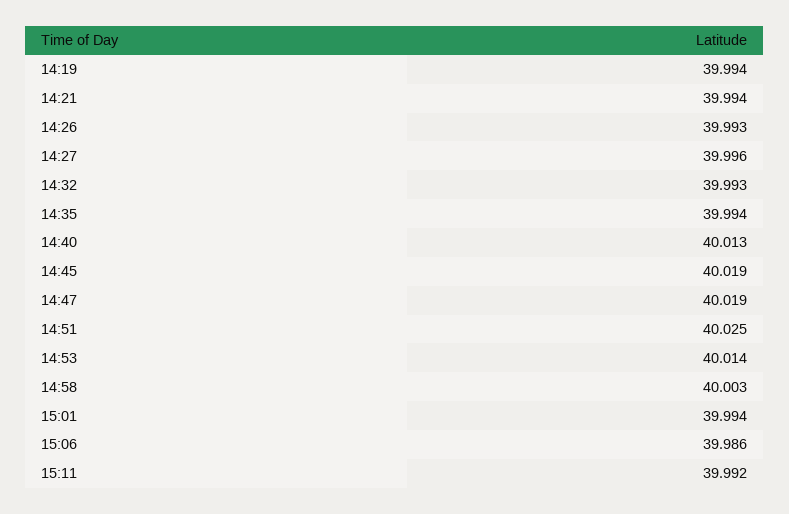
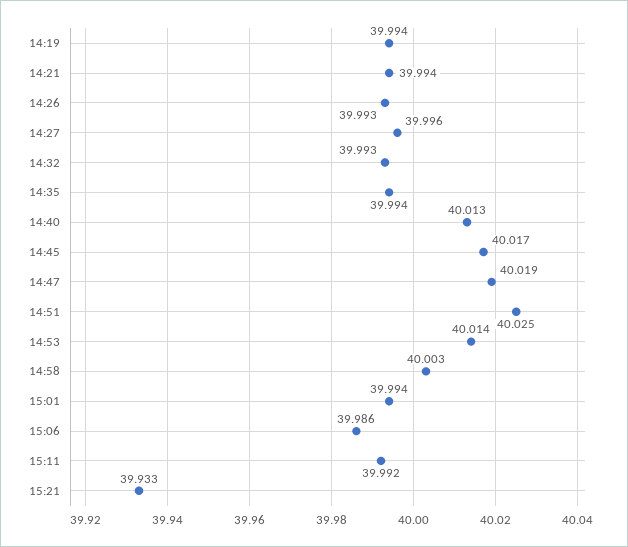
14:45: 40.019 -> 40.017
15:21: none -> 39.933

